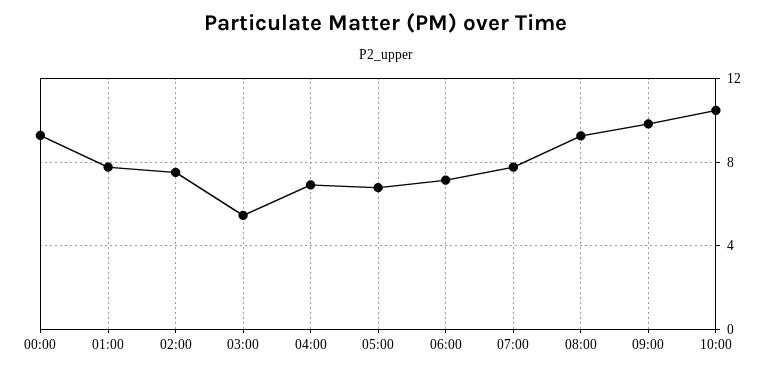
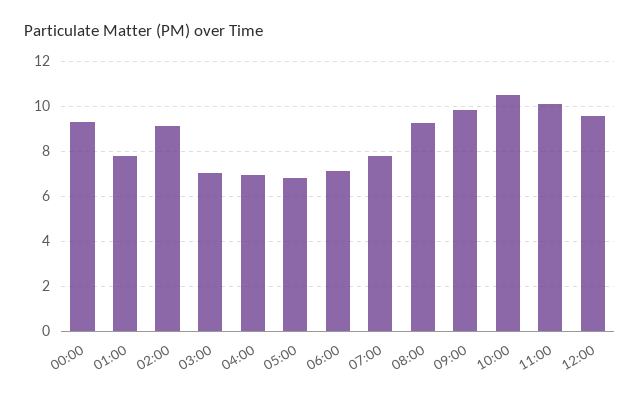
02:00: 7.5 -> 9
03:00: 5.5 -> 7
11:00: none -> 10
12:00: none -> 9.5

